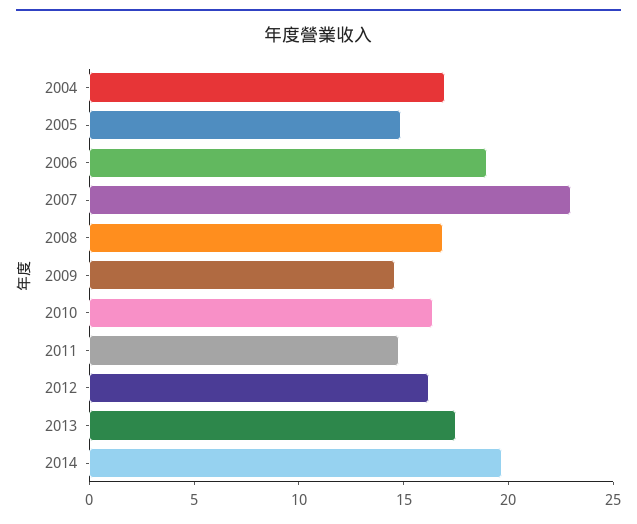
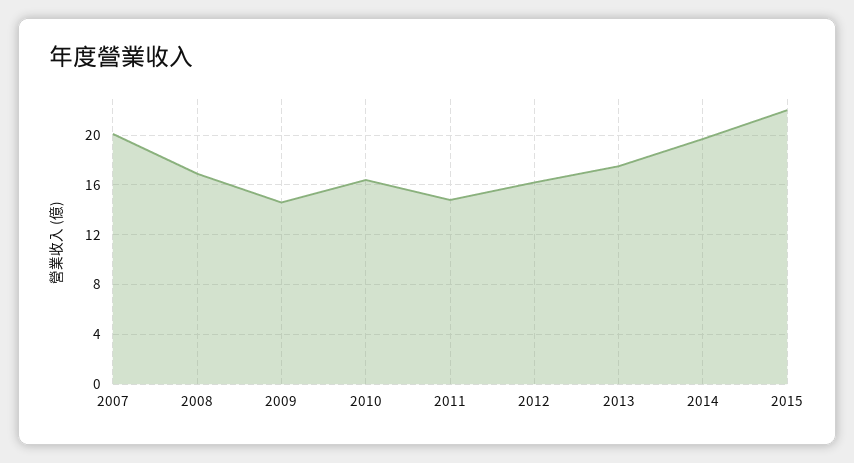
2004: 17 -> none
2005: 15 -> none
2006: 19 -> none
2007: 23 -> 20
2015: none -> 22

